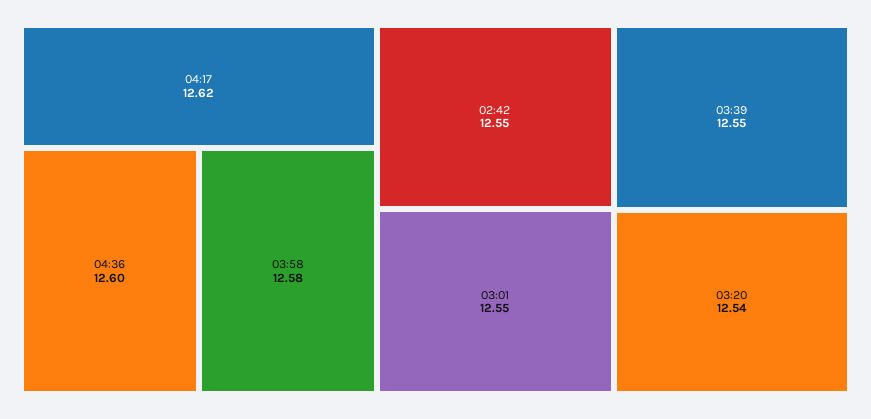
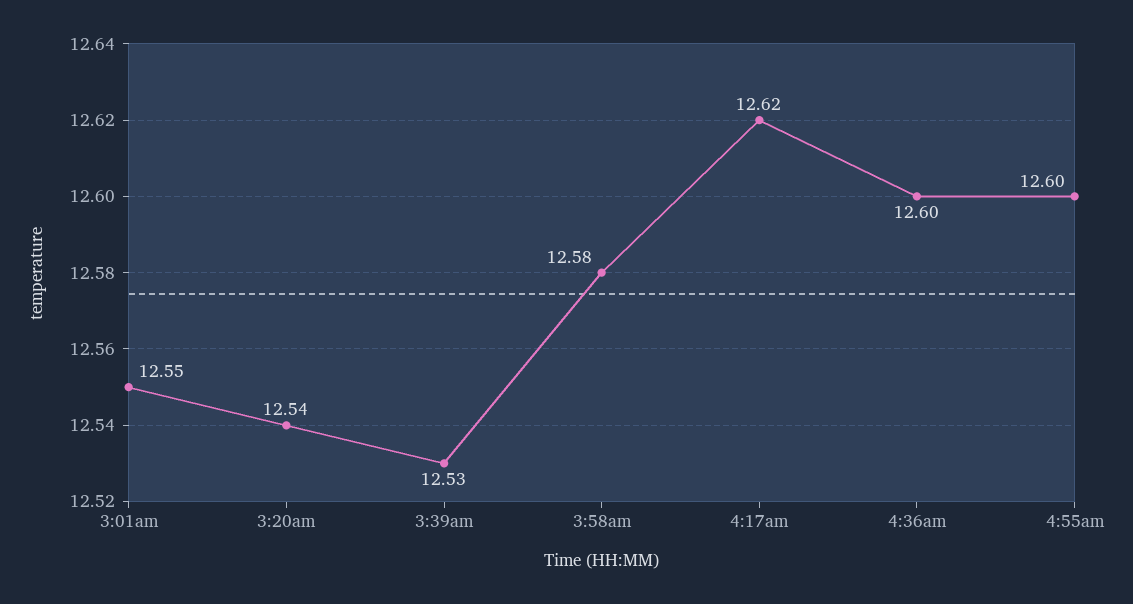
02:42: 12.55 -> none
03:39: 12.55 -> 12.53
4:55am: none -> 12.6

